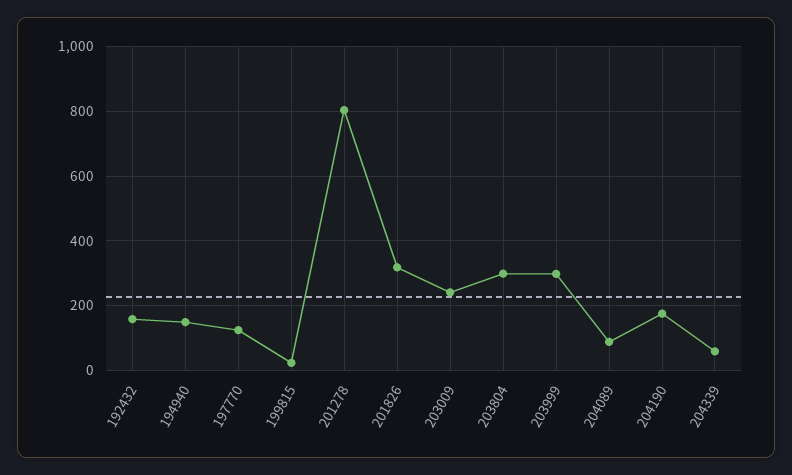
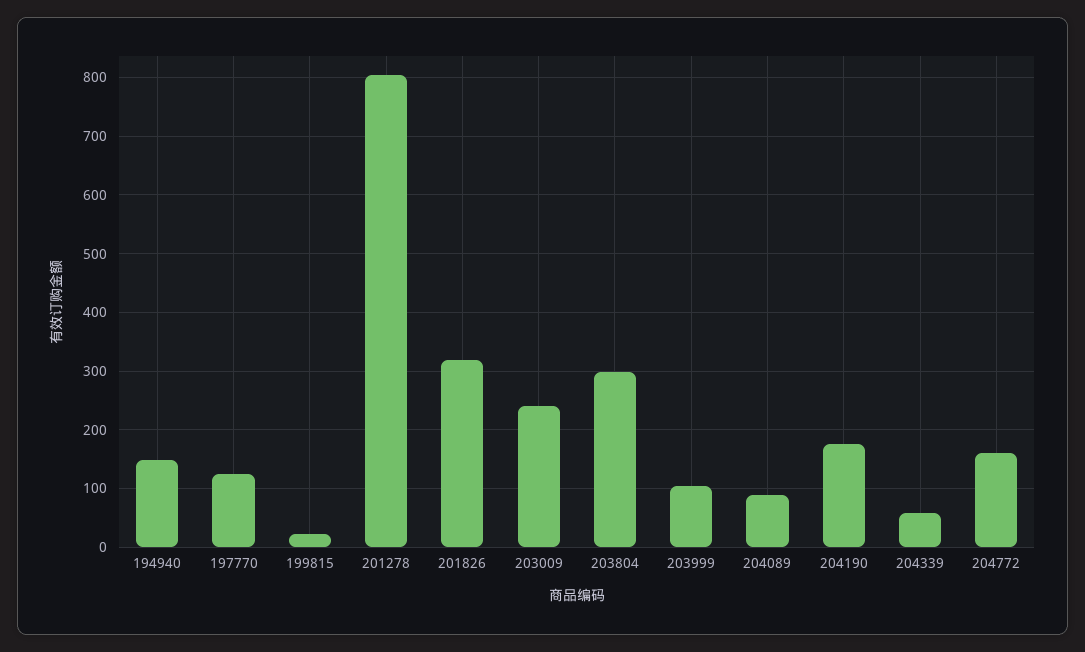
192432: 160 -> none
203999: 300 -> 100
204772: none -> 160

